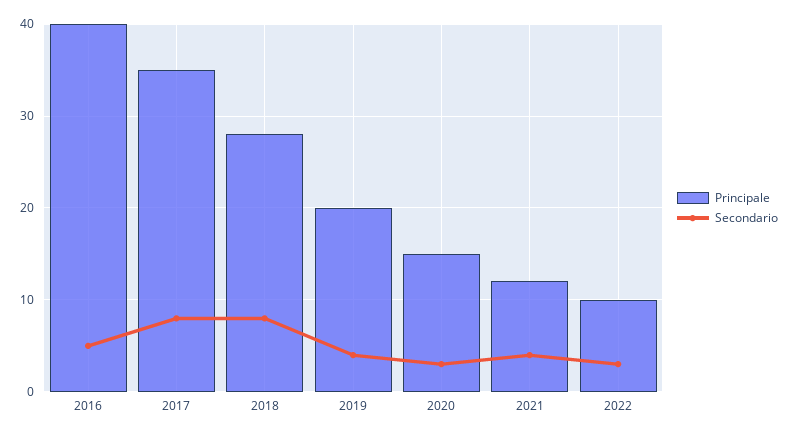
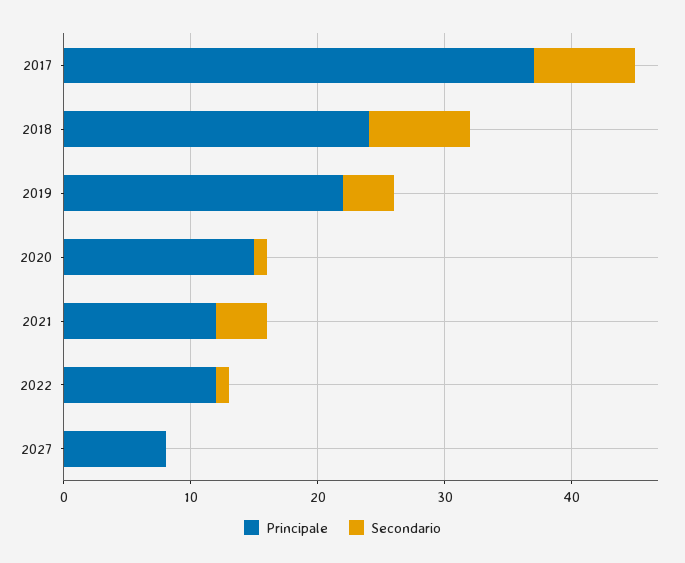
Principale, 2016: 40 -> none
Secondario, 2016: 5 -> none
Principale, 2017: 35 -> 37
Principale, 2018: 28 -> 24
Principale, 2019: 20 -> 22
Secondario, 2020: 3 -> 1
Principale, 2022: 10 -> 12
Secondario, 2022: 3 -> 1
Principale, 2027: none -> 8
Secondario, 2027: none -> 0

